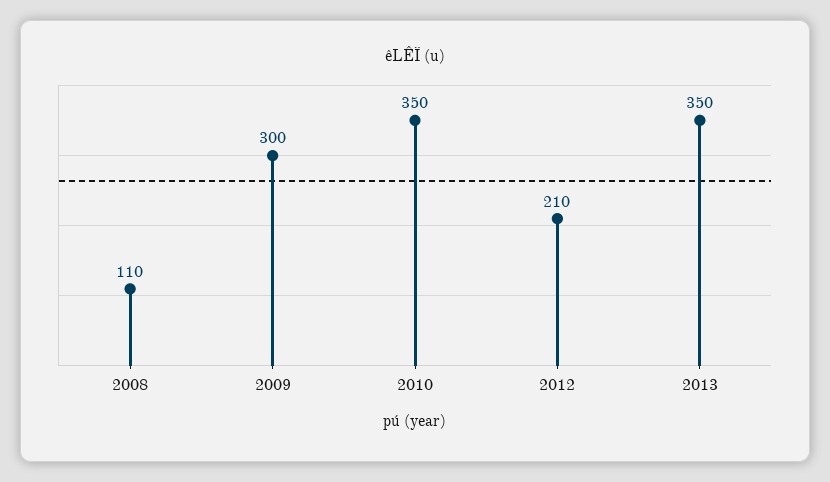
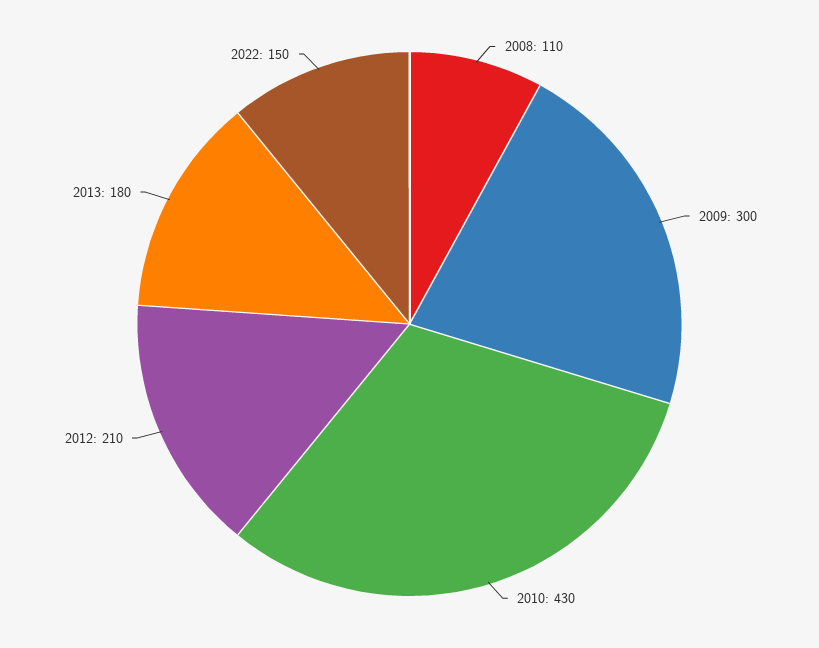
2010: 350 -> 430
2013: 350 -> 180
2022: none -> 150

